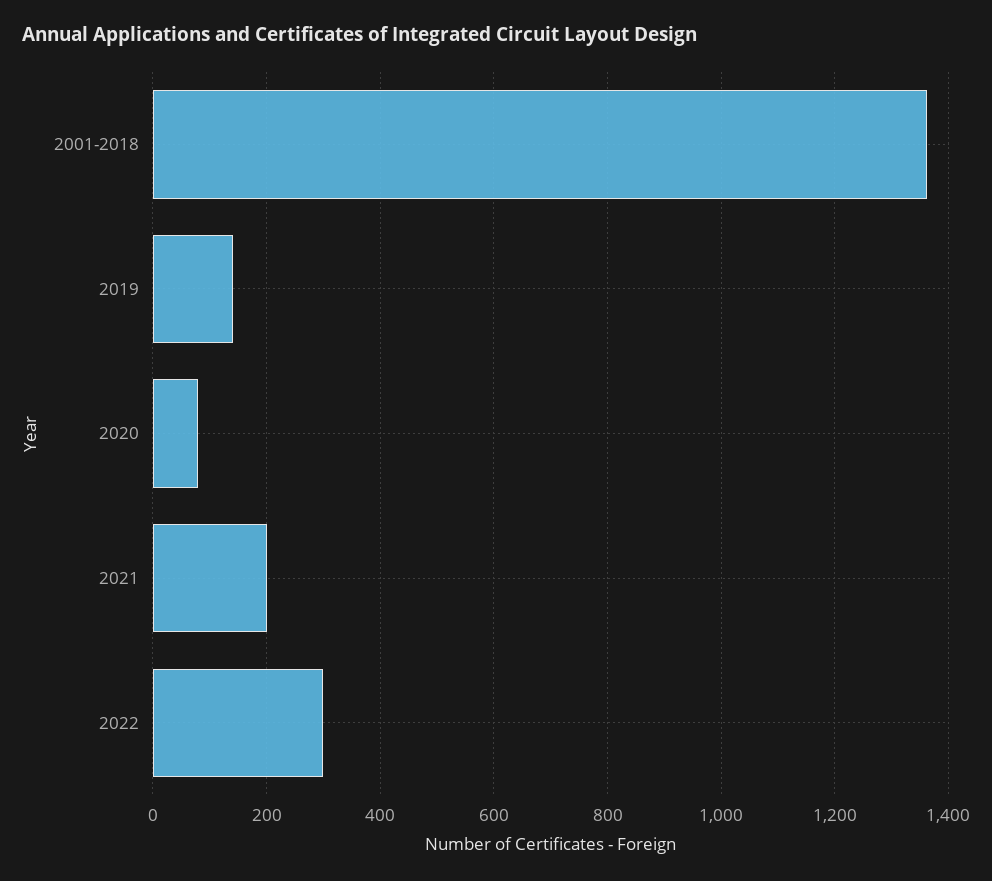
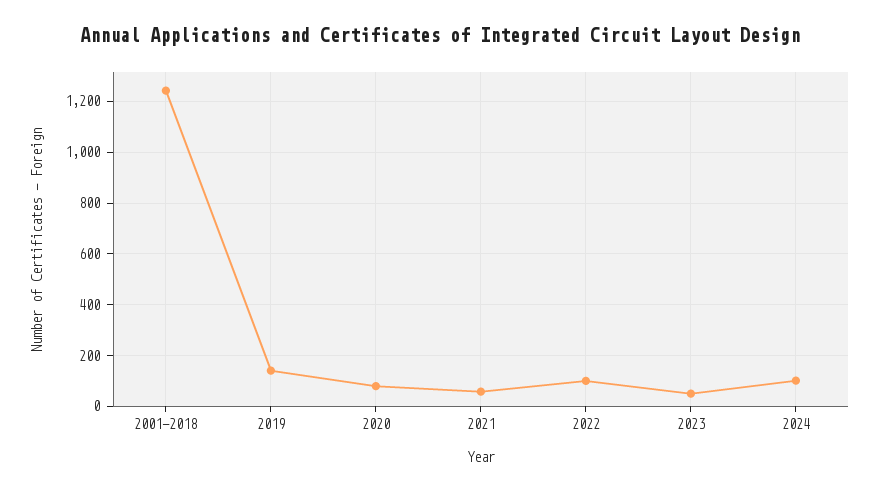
2001-2018: 1360 -> 1250
2021: 200 -> 50
2022: 300 -> 100
2023: none -> 50
2024: none -> 100

